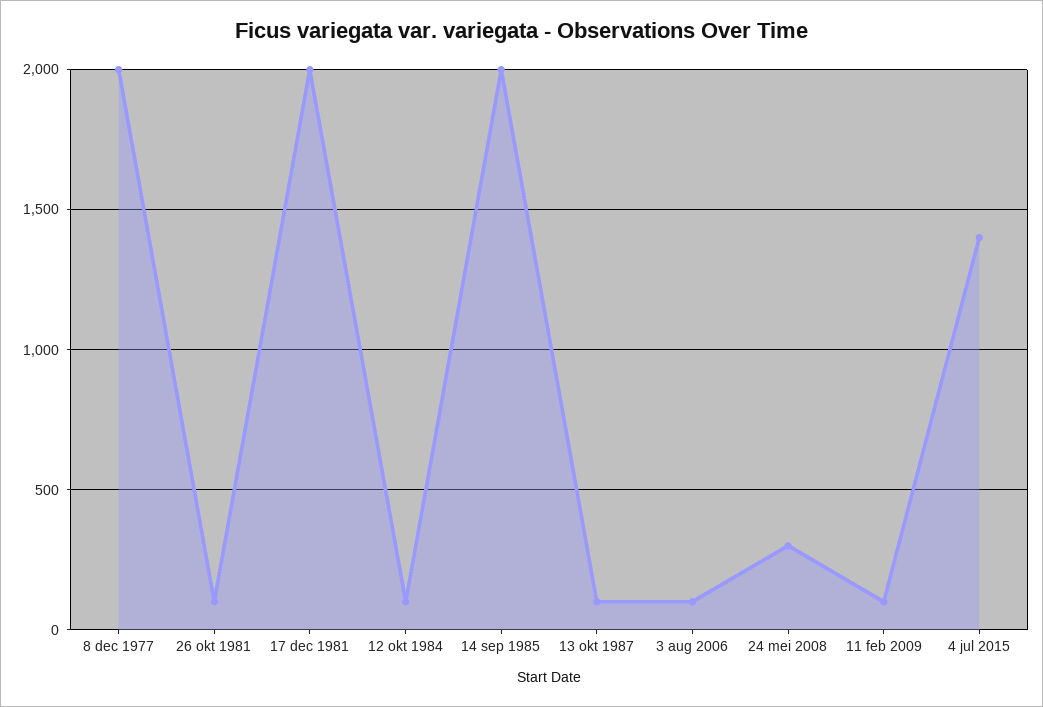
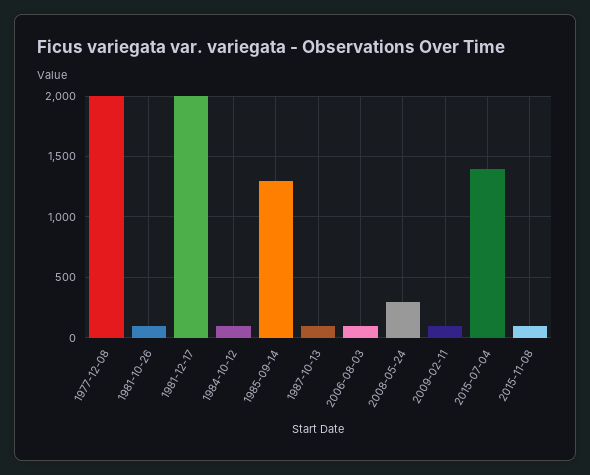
14 sep 1985: 2000 -> 1300
2015-11-08: none -> 100

